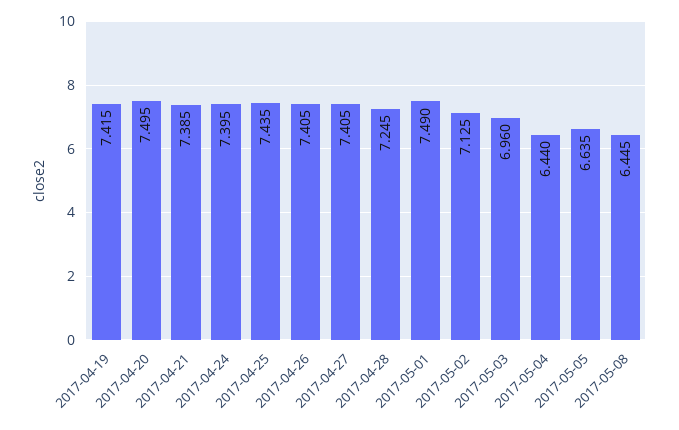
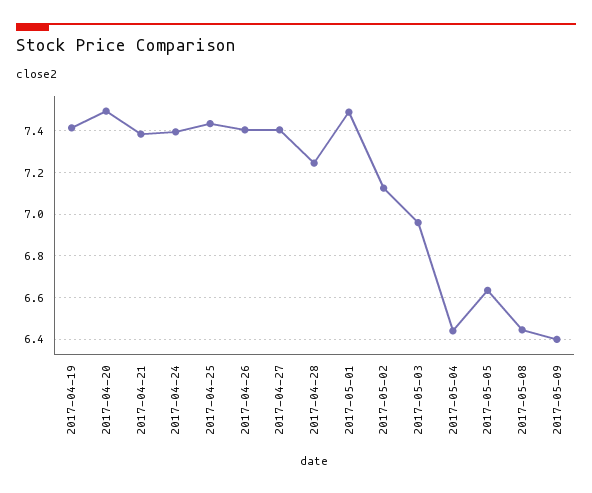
2017-05-09: none -> 6.4

